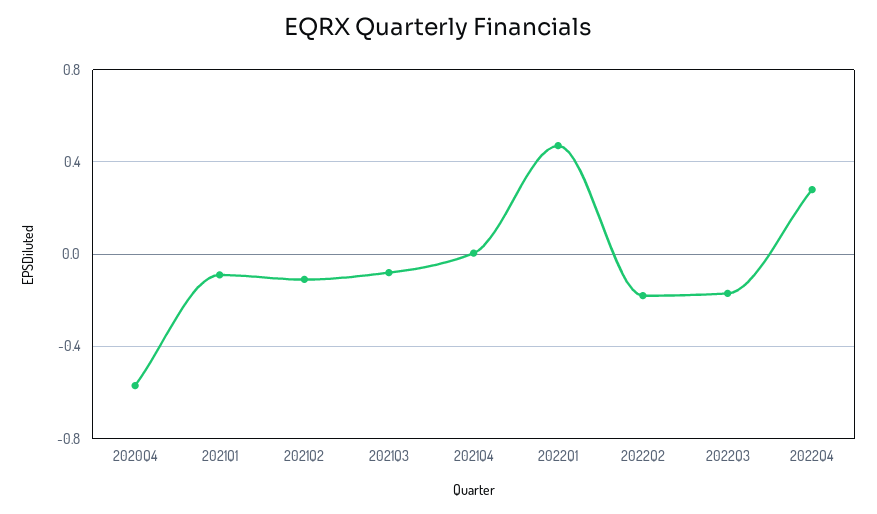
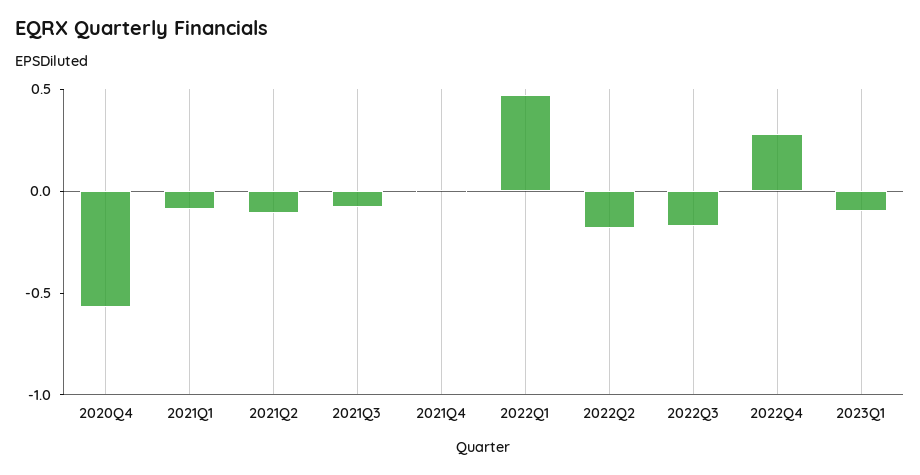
2023Q1: none -> -0.1

